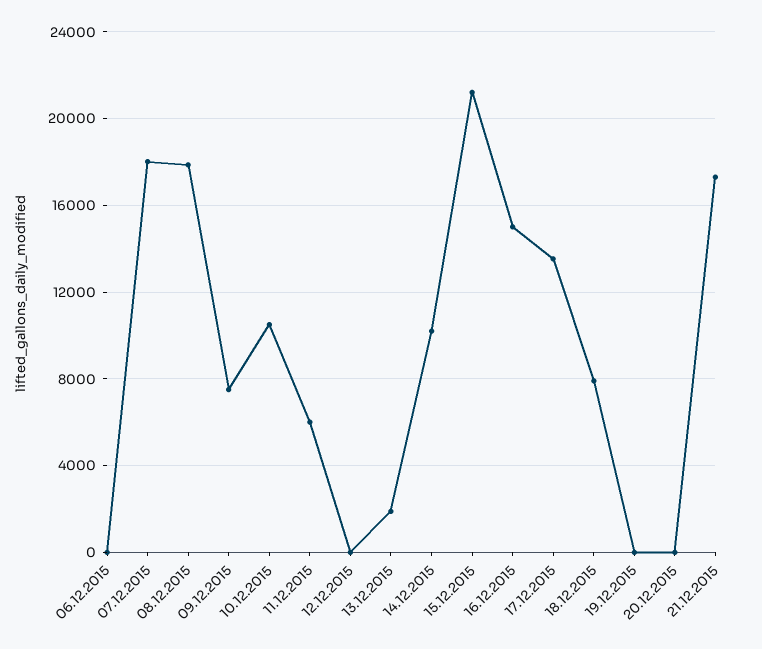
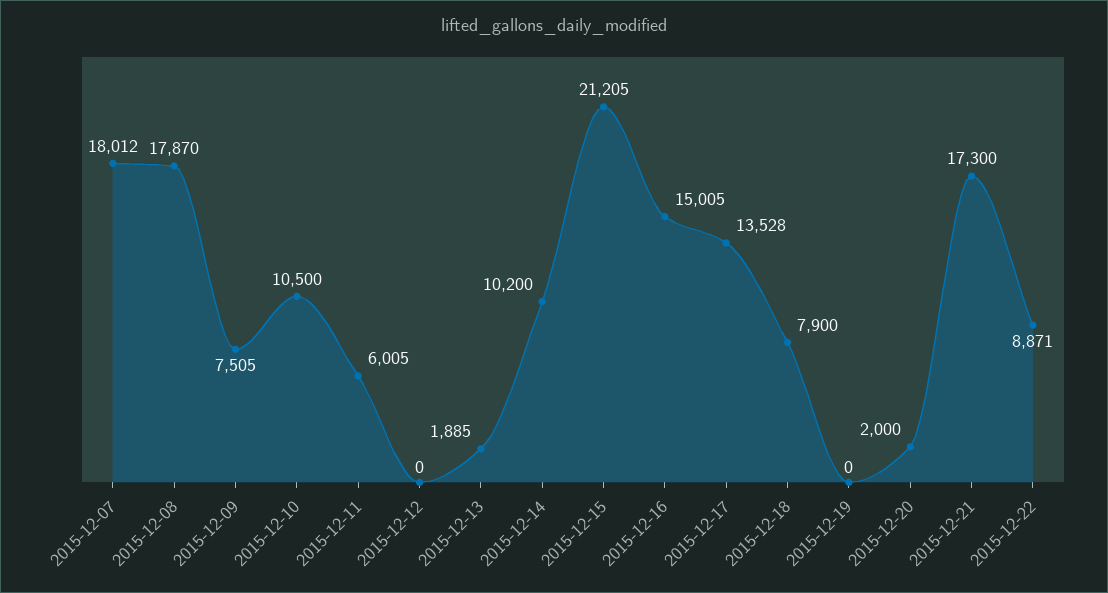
06.12.2015: 0 -> none
20.12.2015: 0 -> 2000
2015-12-22: none -> 8871

